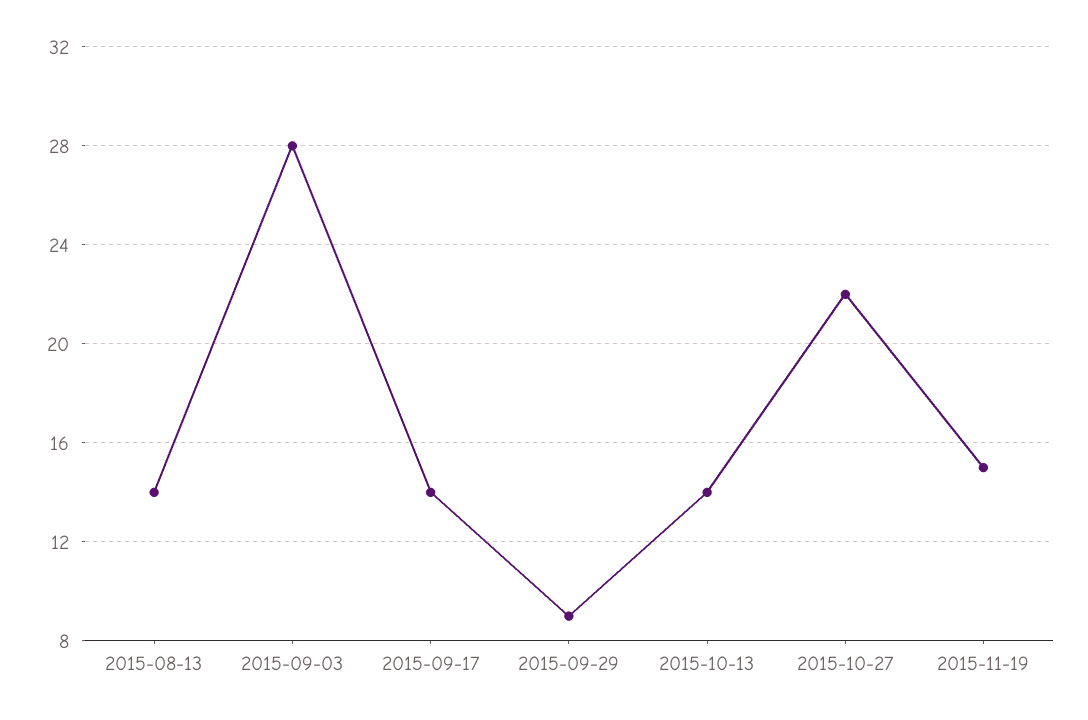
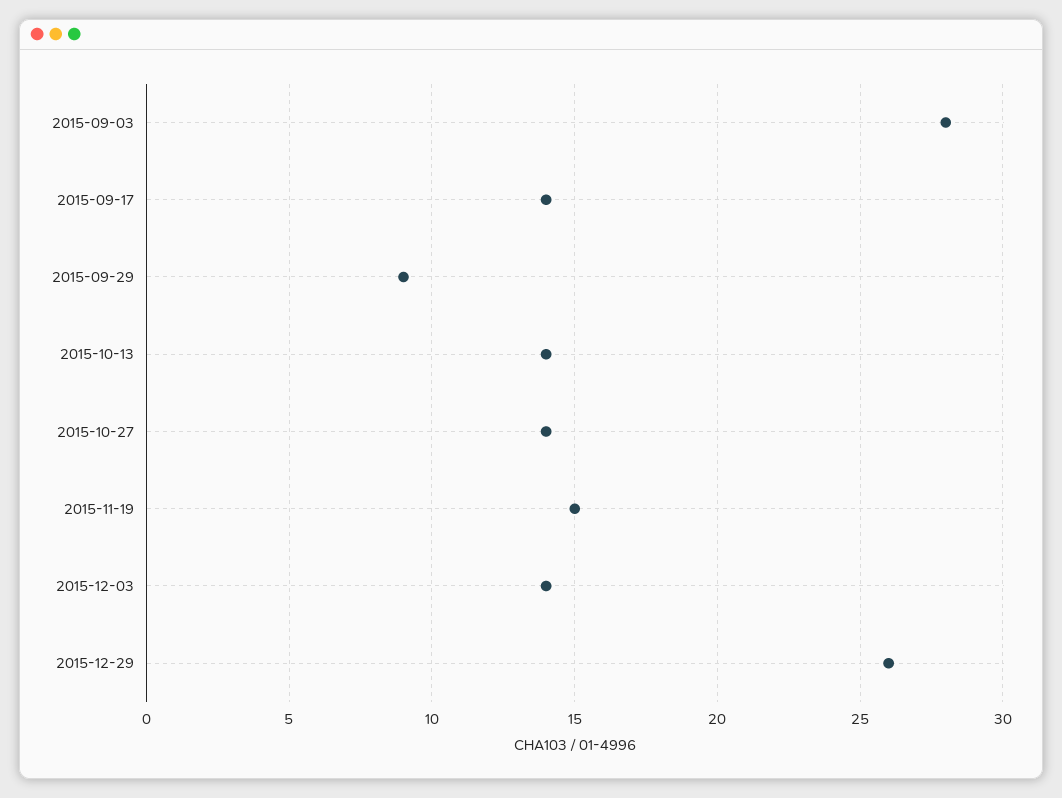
2015-08-13: 14 -> none
2015-10-27: 22 -> 14
2015-12-03: none -> 14
2015-12-29: none -> 26

